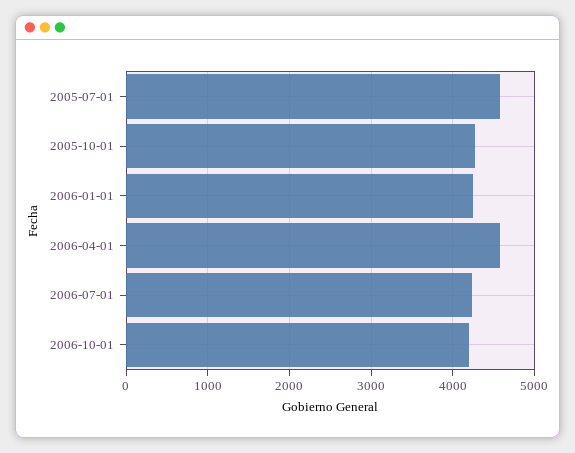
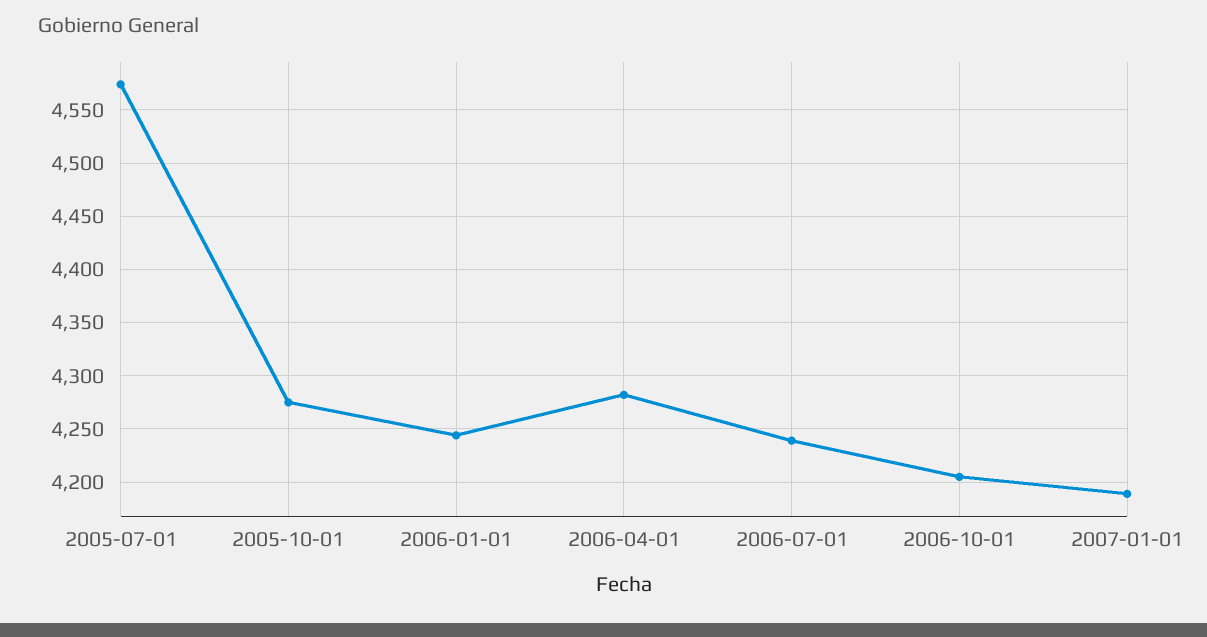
2006-04-01: 4600 -> 4280
2007-01-01: none -> 4190

